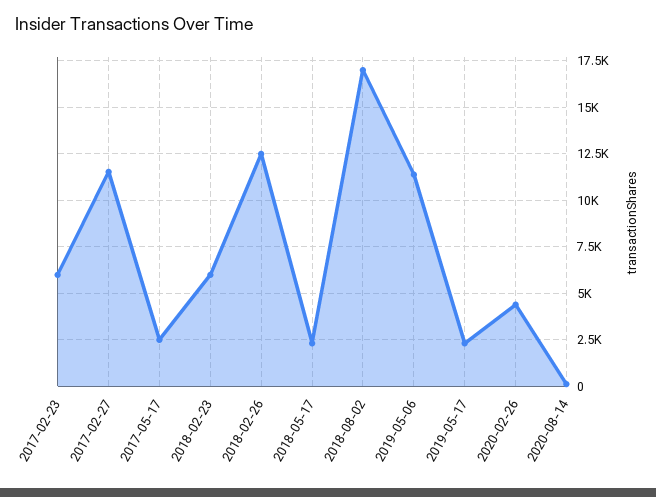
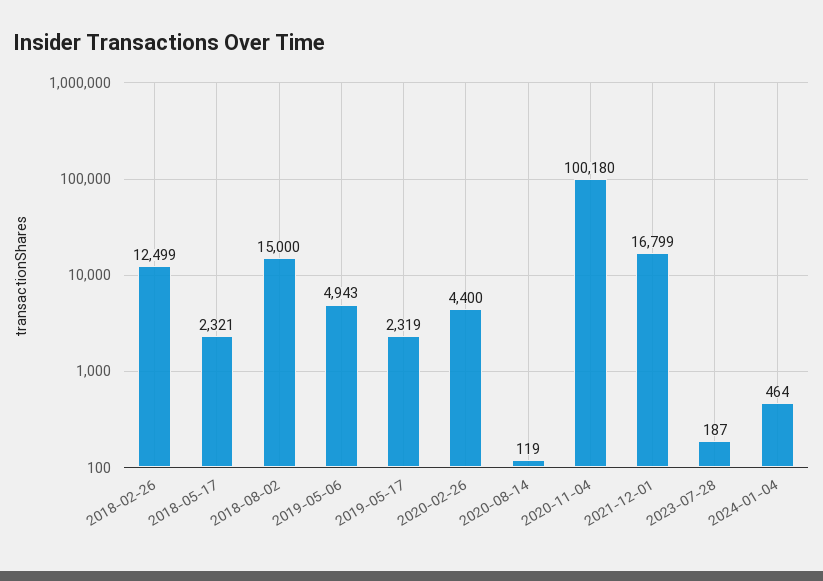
2017-02-23: 6000 -> none
2017-02-27: 11500 -> none
2017-05-17: 2500 -> none
2018-02-23: 6000 -> none
2018-08-02: 17000 -> 15000
2019-05-06: 11500 -> 4943
2020-11-04: none -> 100180
2021-12-01: none -> 16799
2023-07-28: none -> 187
2024-01-04: none -> 464

